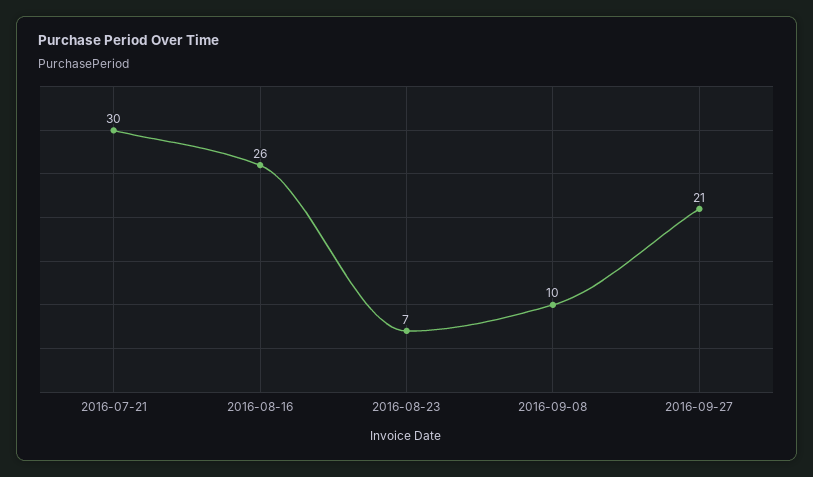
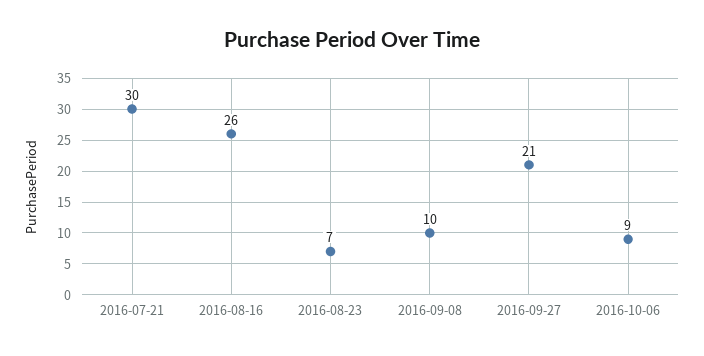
2016-10-06: none -> 9

